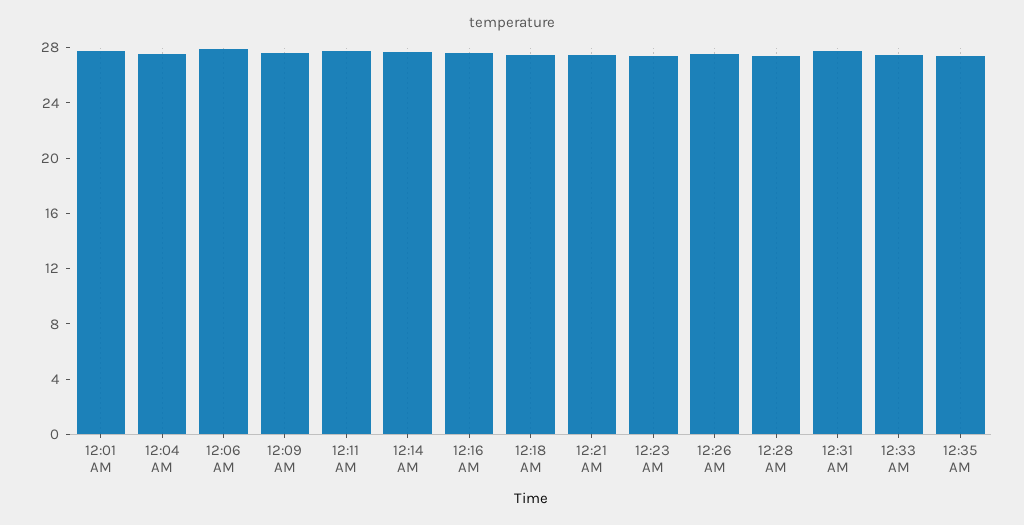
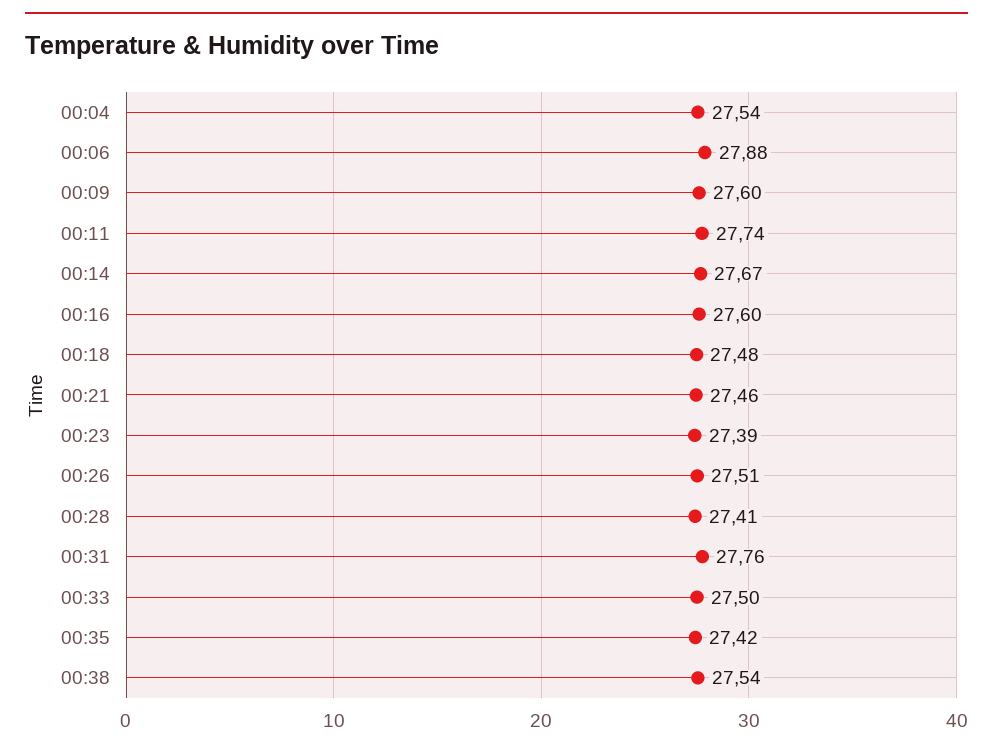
12:01 AM: 28 -> none
00:38: none -> 27.54

